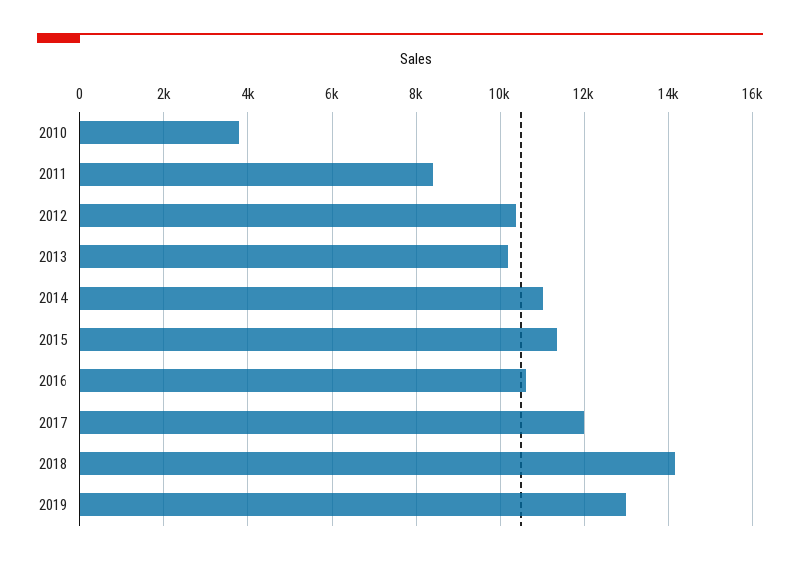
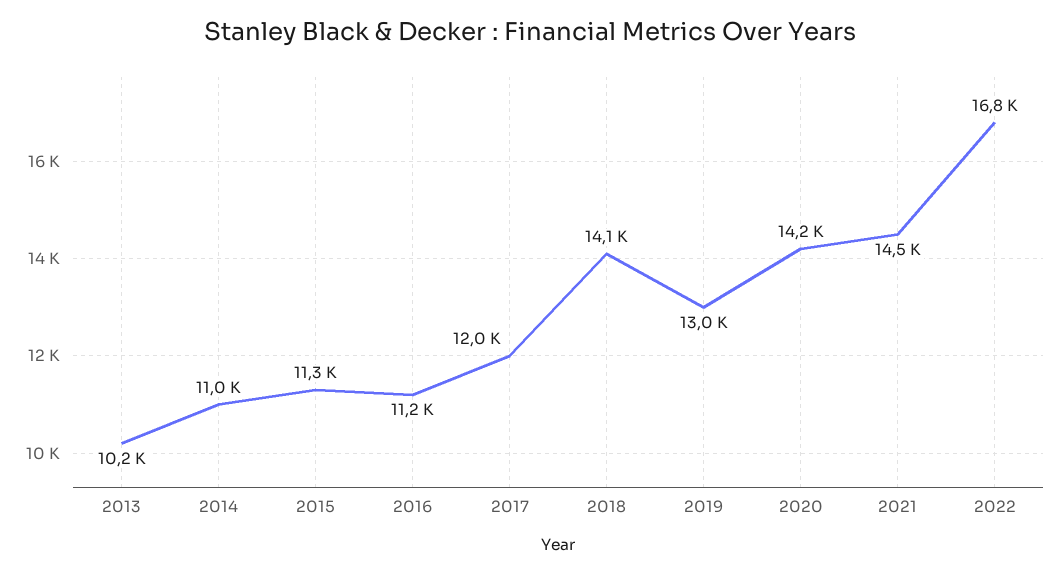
2010: 3800 -> none
2011: 8400 -> none
2012: 10400 -> none
2016: 10600 -> 11200
2020: none -> 14200
2021: none -> 14500
2022: none -> 16800

